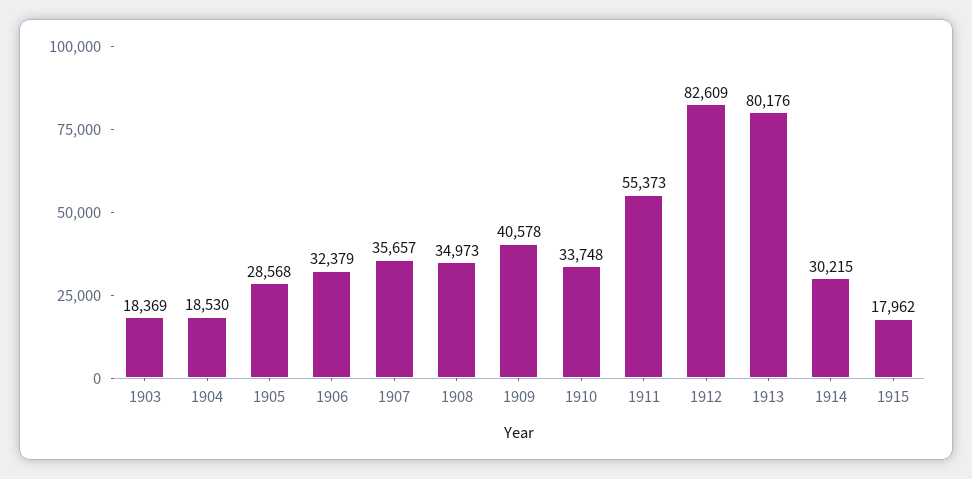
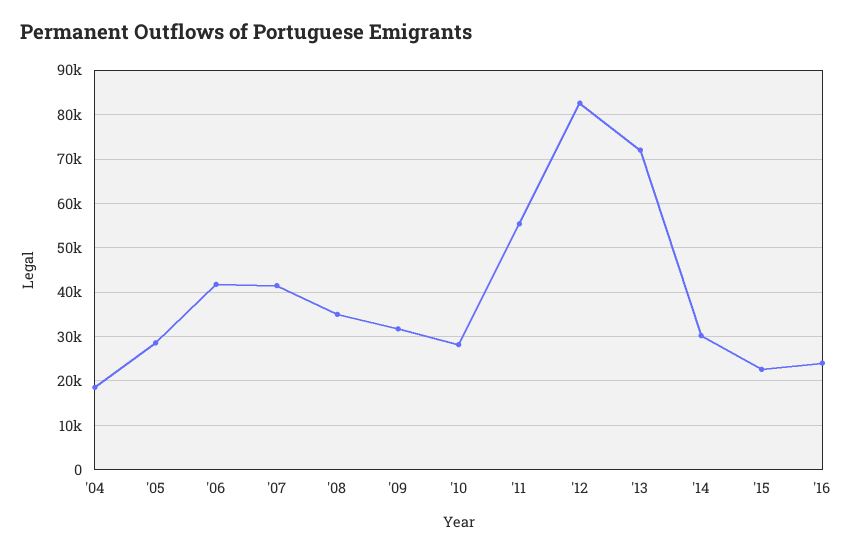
1903: 18369 -> none
1906: 32379 -> 42000
1907: 35657 -> 42000
1909: 40578 -> 32000
1910: 33748 -> 28000
1913: 80176 -> 72000
1915: 17962 -> 22000
'16: none -> 24000

